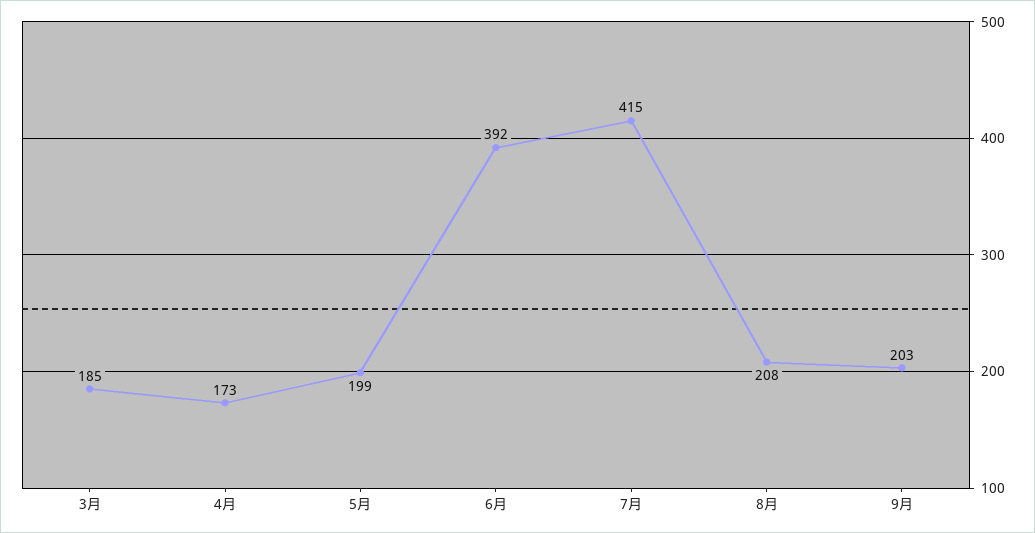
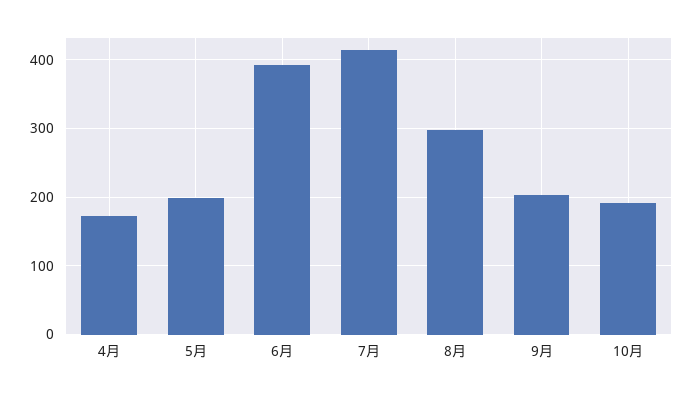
3月: 185 -> none
8月: 208 -> 300
10月: none -> 190

